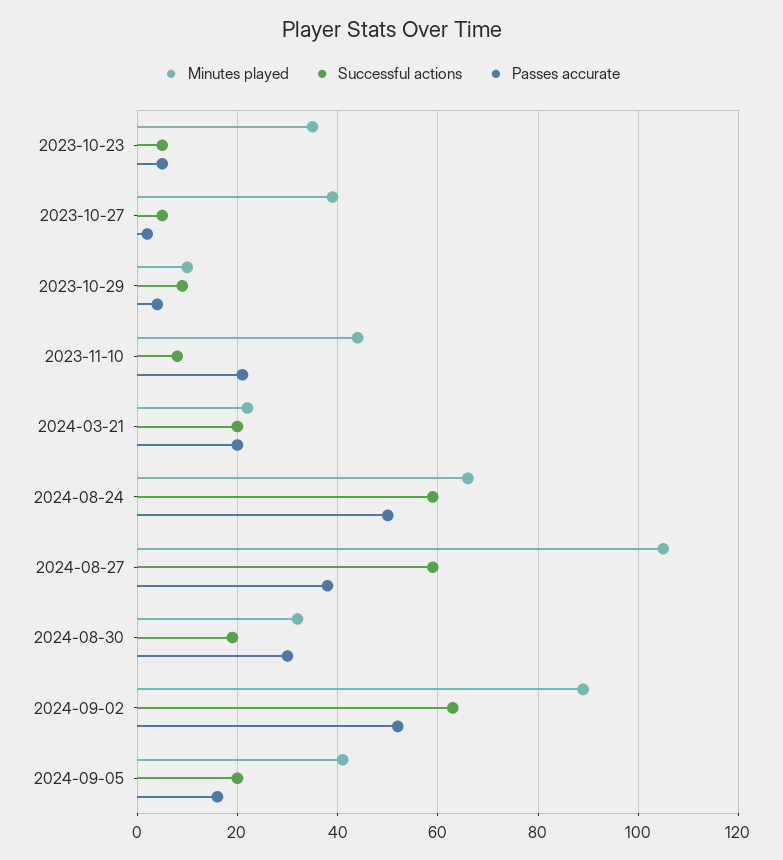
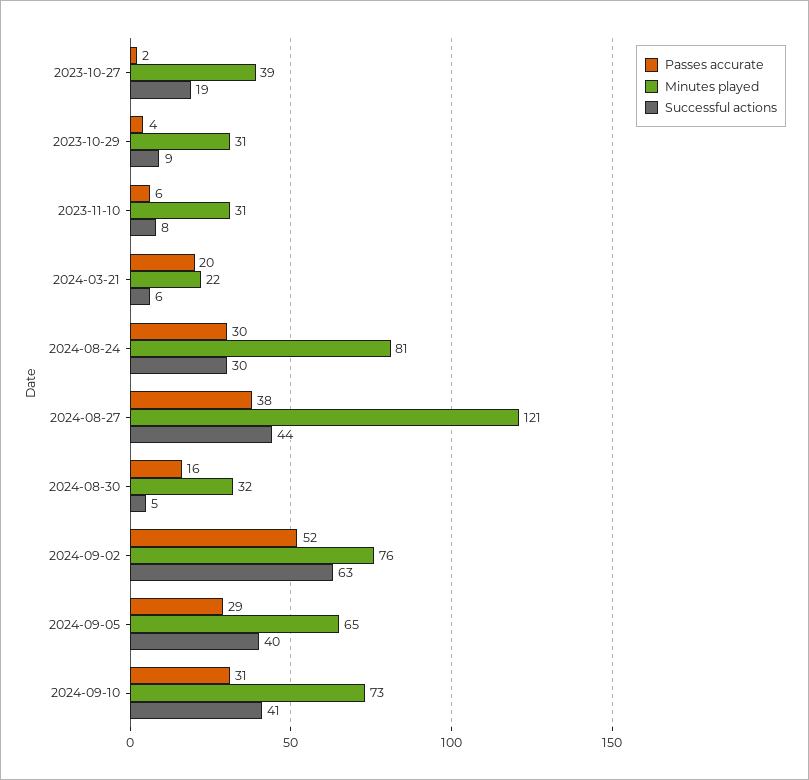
Minutes played, 2023-10-23: 35 -> none
Successful actions, 2023-10-23: 5 -> none
Passes accurate, 2023-10-23: 5 -> none
Successful actions, 2023-10-27: 5 -> 19
Minutes played, 2023-10-29: 10 -> 31
Minutes played, 2023-11-10: 45 -> 31
Passes accurate, 2023-11-10: 20 -> 6
Successful actions, 2024-03-21: 20 -> 6
Minutes played, 2024-08-24: 65 -> 81
Successful actions, 2024-08-24: 60 -> 30
Passes accurate, 2024-08-24: 50 -> 30
Minutes played, 2024-08-27: 105 -> 121
Successful actions, 2024-08-27: 60 -> 44
Successful actions, 2024-08-30: 20 -> 5
Passes accurate, 2024-08-30: 30 -> 16
Minutes played, 2024-09-02: 90 -> 76
Minutes played, 2024-09-05: 40 -> 65
Successful actions, 2024-09-05: 20 -> 40
Passes accurate, 2024-09-05: 15 -> 29
Passes accurate, 2024-09-10: none -> 31
Minutes played, 2024-09-10: none -> 73
Successful actions, 2024-09-10: none -> 41

